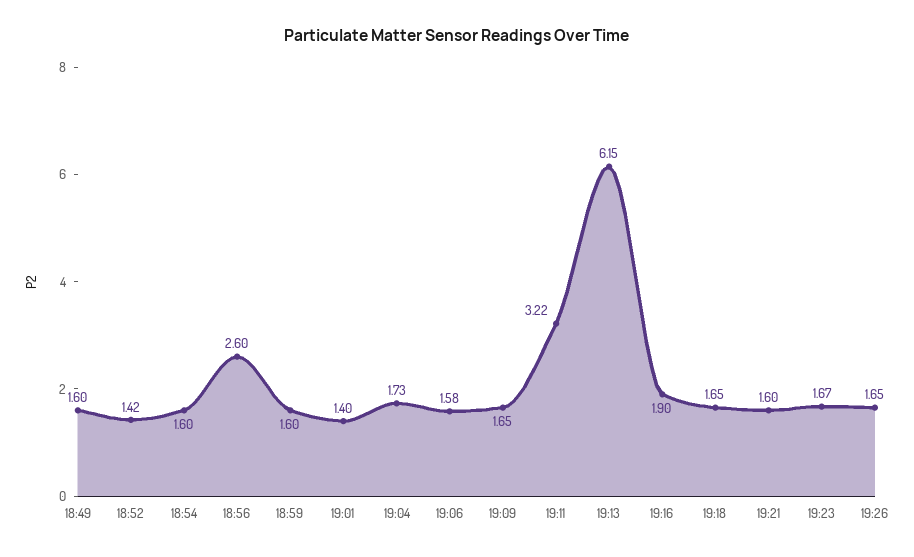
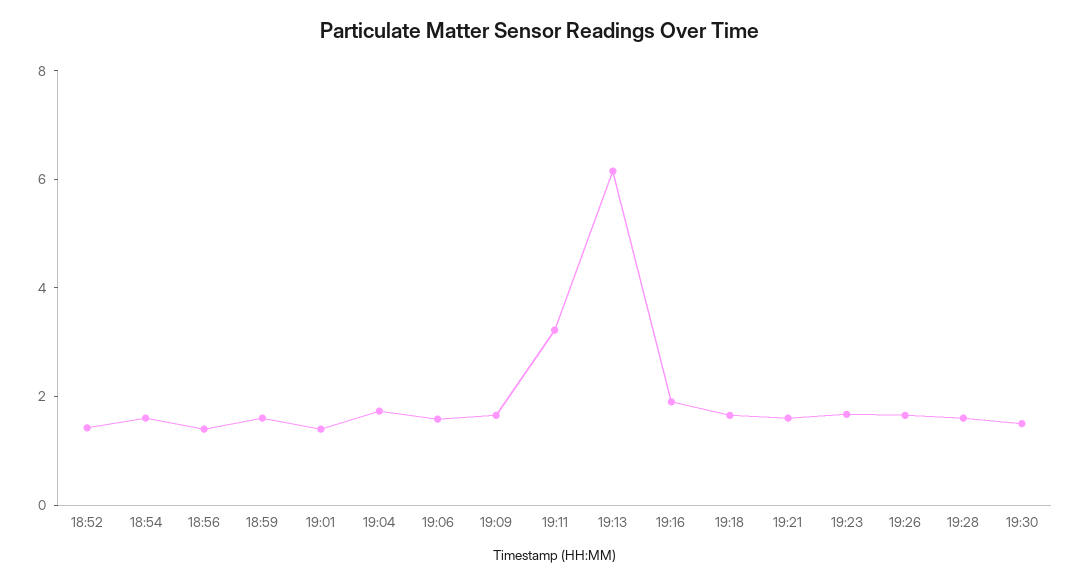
18:49: 1.6 -> none
18:56: 2.6 -> 1.5
19:28: none -> 1.5
19:30: none -> 1.5

